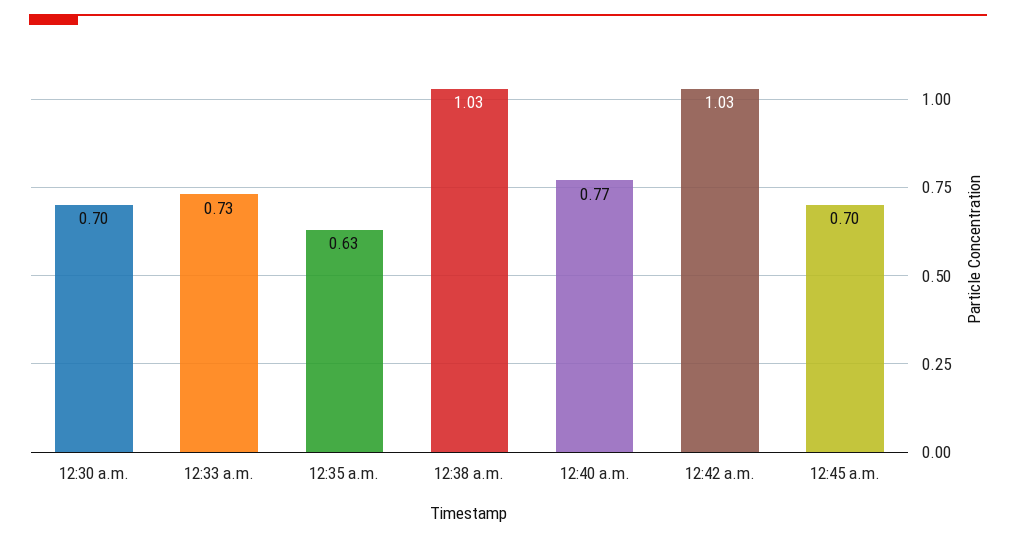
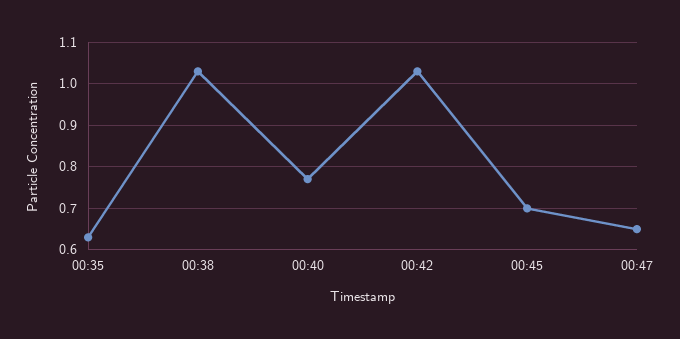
12:30 a.m.: 0.7 -> none
12:33 a.m.: 0.73 -> none
00:47: none -> 0.65

